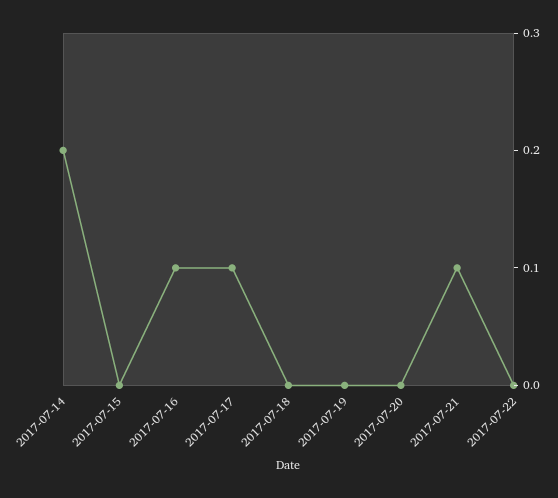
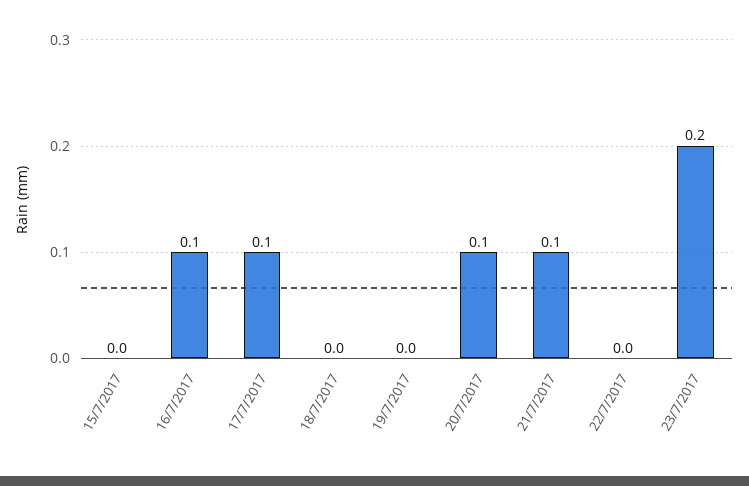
2017-07-14: 0.2 -> none
2017-07-20: 0 -> 0.1
23/7/2017: none -> 0.2

